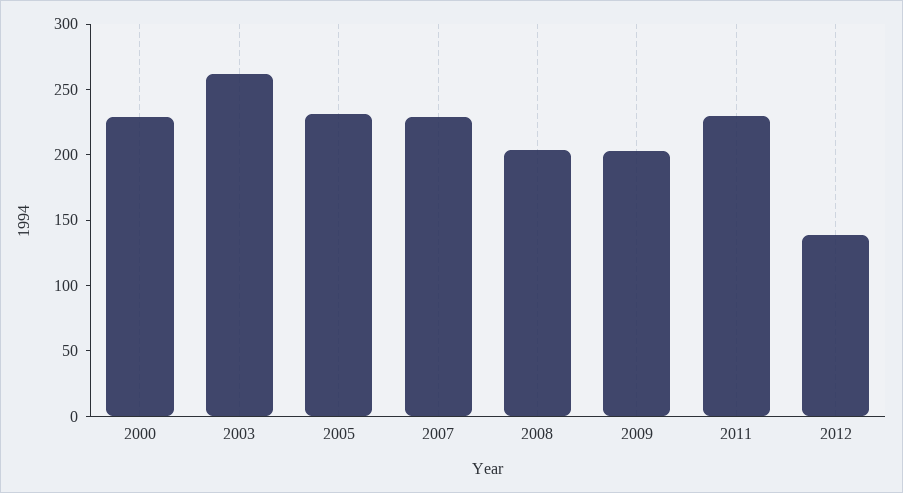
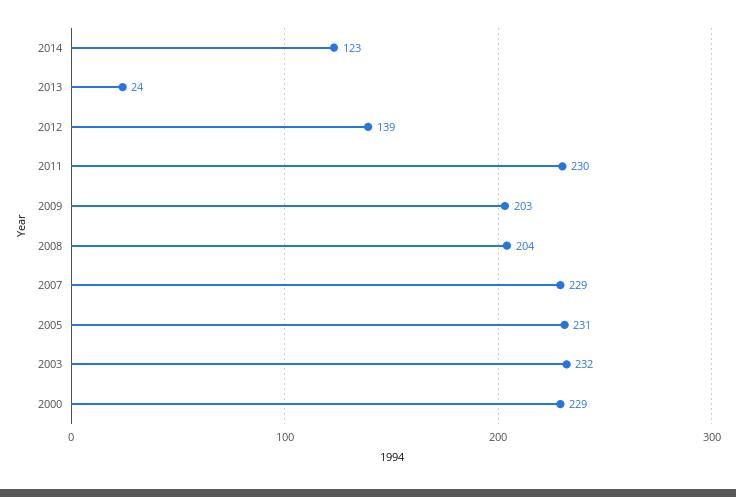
2003: 260 -> 232
2014: none -> 123
2013: none -> 24

